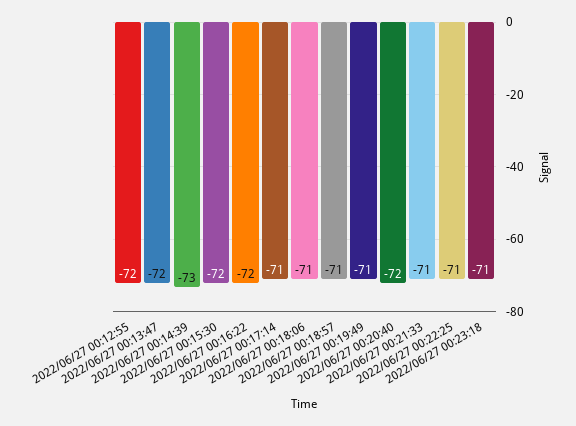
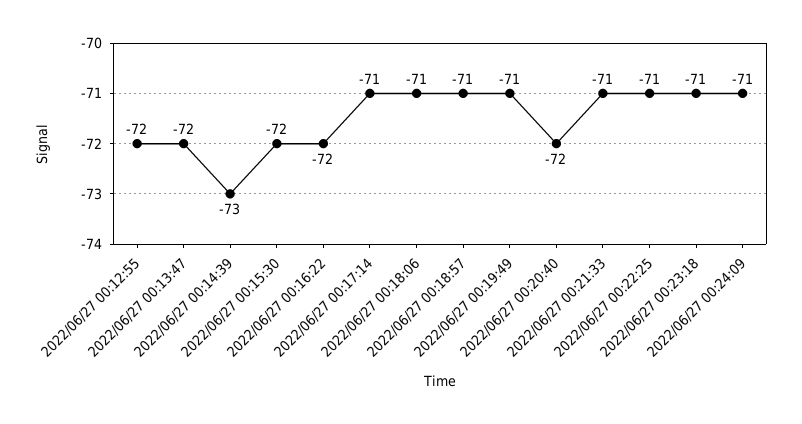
2022/06/27 00:24:09: none -> -71

